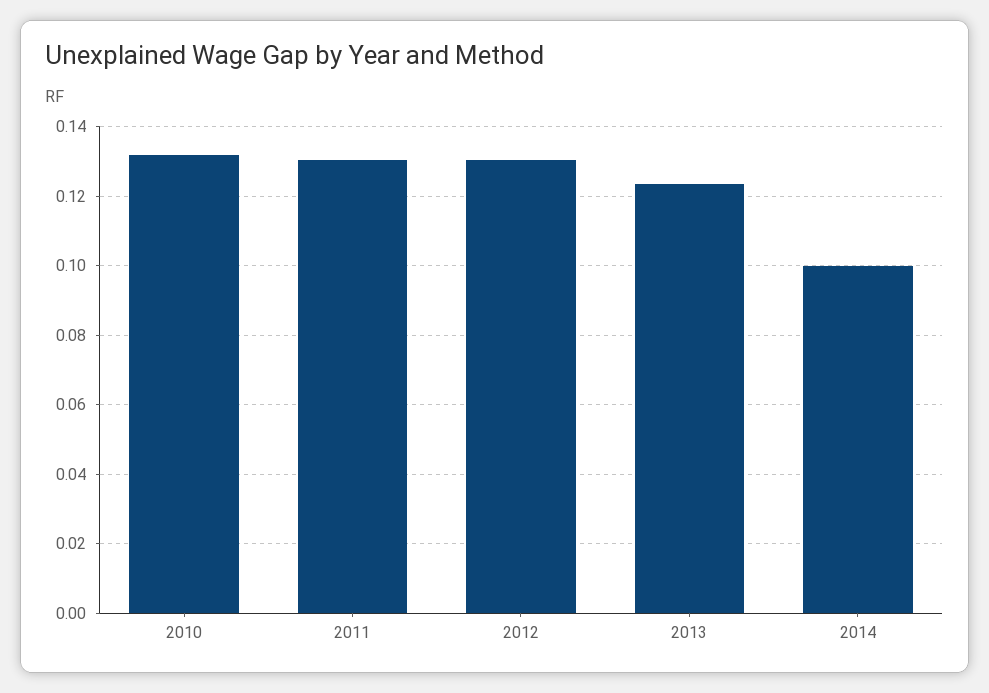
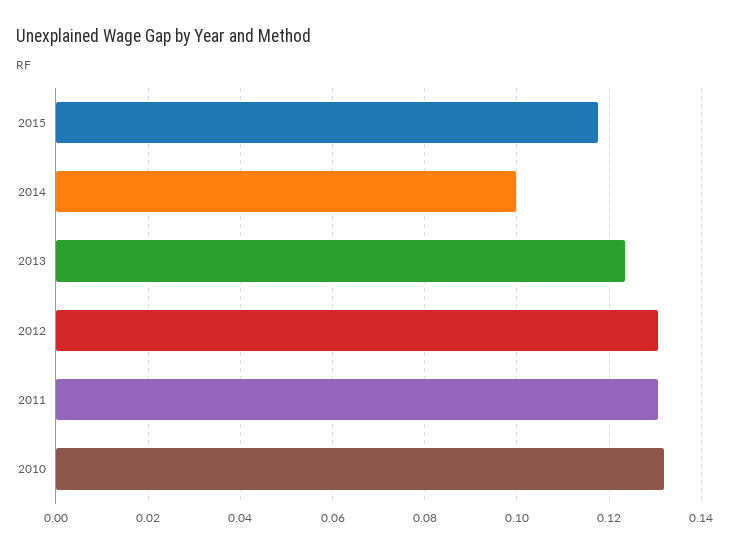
2015: none -> 0.118

